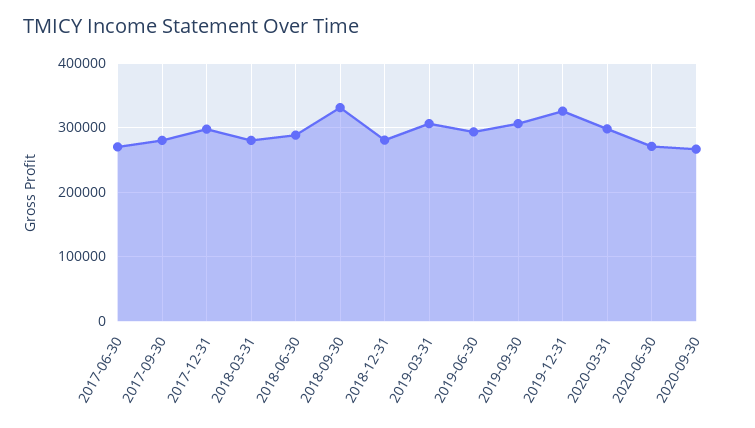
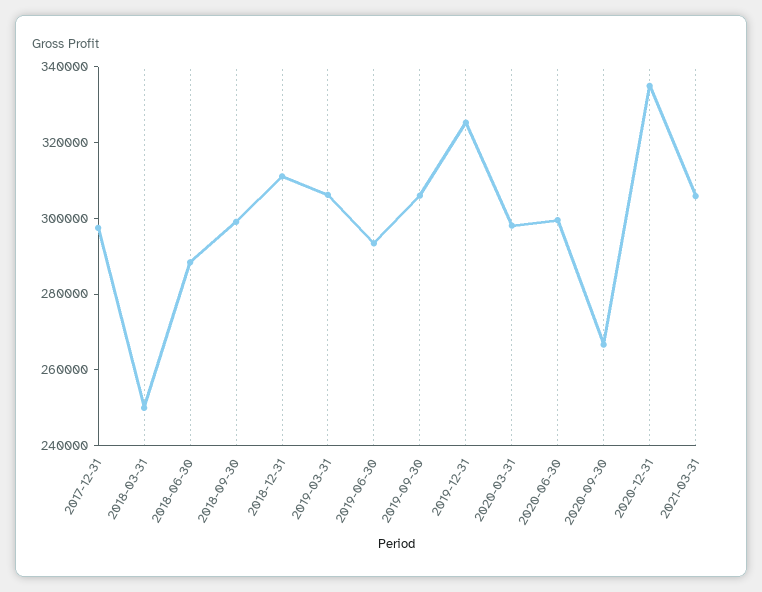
2017-06-30: 270000 -> none
2017-09-30: 280000 -> none
2018-03-31: 280000 -> 250000
2018-09-30: 330000 -> 300000
2018-12-31: 280000 -> 310000
2020-06-30: 270000 -> 300000
2020-12-31: none -> 335000
2021-03-31: none -> 305000

